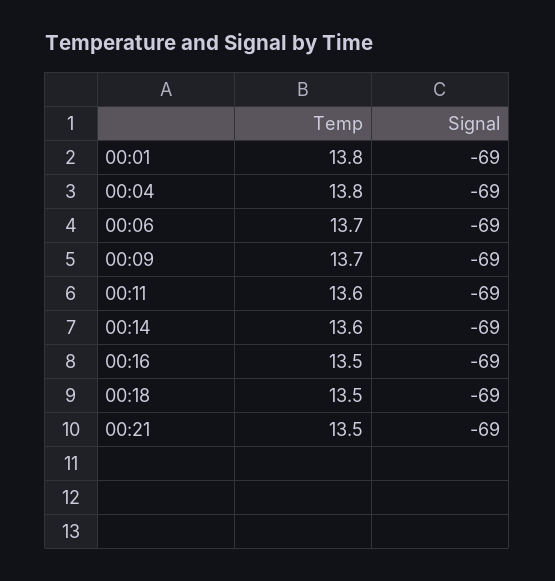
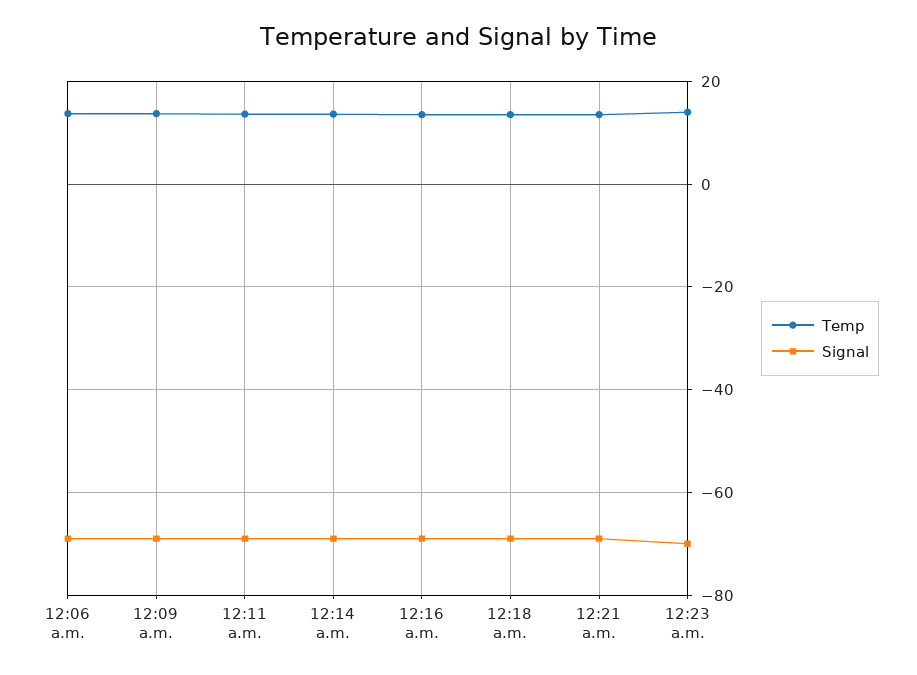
Temp, 00:01: 13.8 -> none
Signal, 00:01: -69 -> none
Temp, 00:04: 13.8 -> none
Signal, 00:04: -69 -> none
Temp, 12:23 a.m.: none -> 14
Signal, 12:23 a.m.: none -> -70

